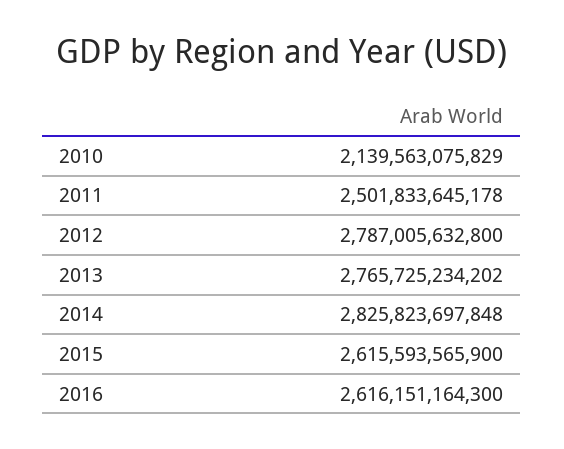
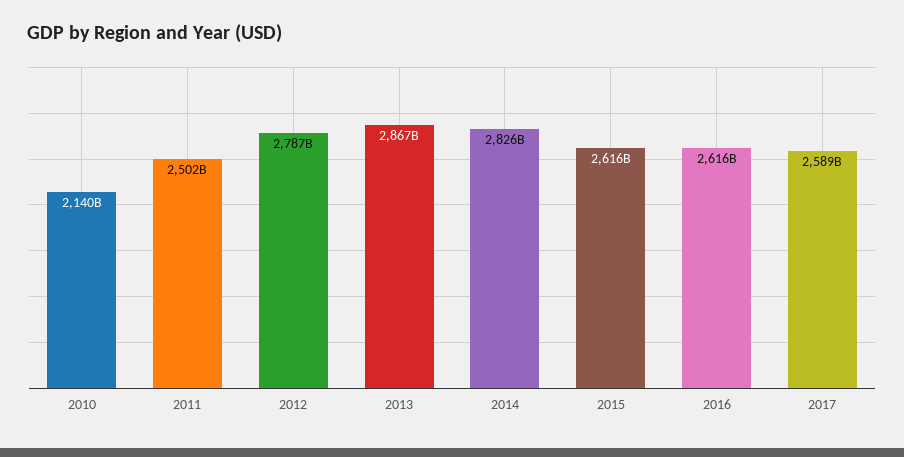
2013: 2765725234202 -> 2867000000000
2017: none -> 2589000000000

